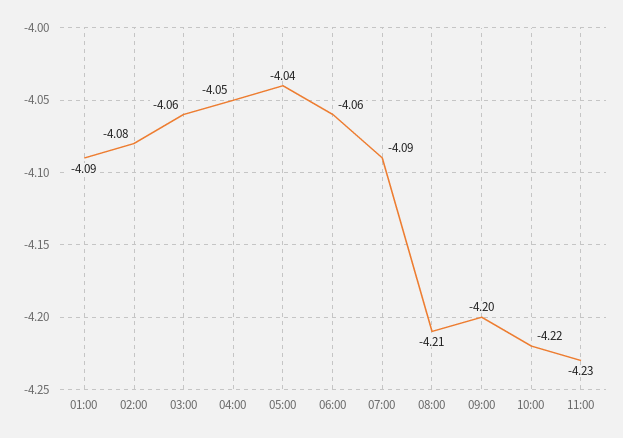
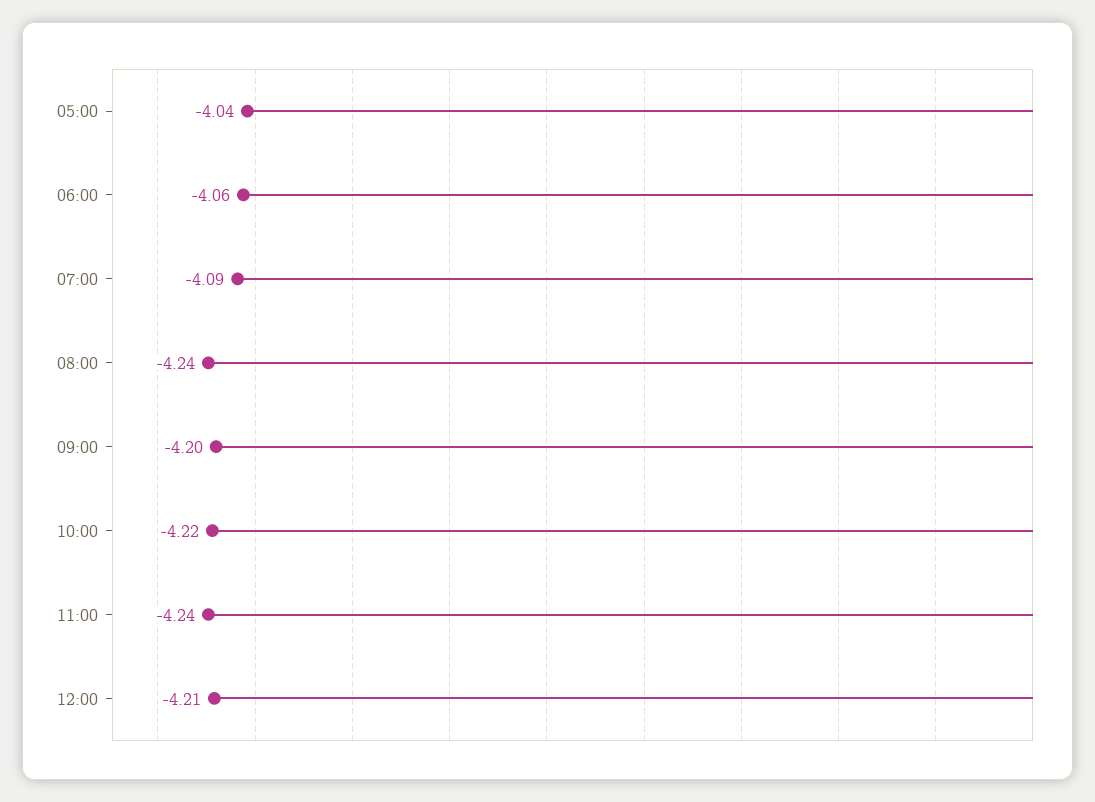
01:00: -4.09 -> none
02:00: -4.08 -> none
03:00: -4.06 -> none
04:00: -4.05 -> none
08:00: -4.21 -> -4.24
11:00: -4.23 -> -4.24
12:00: none -> -4.21

